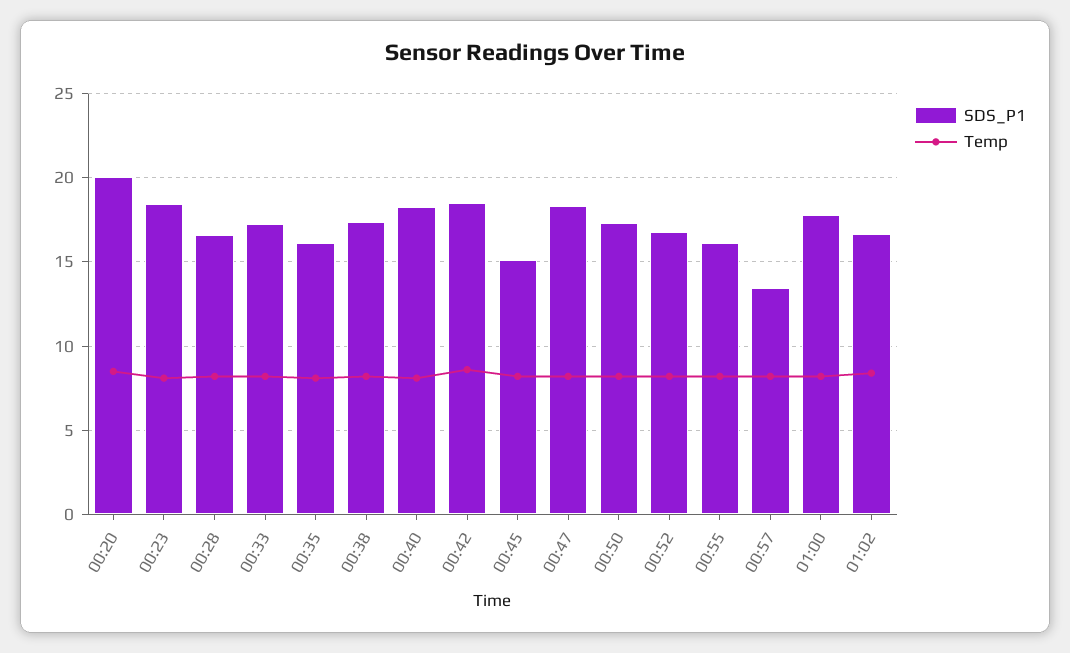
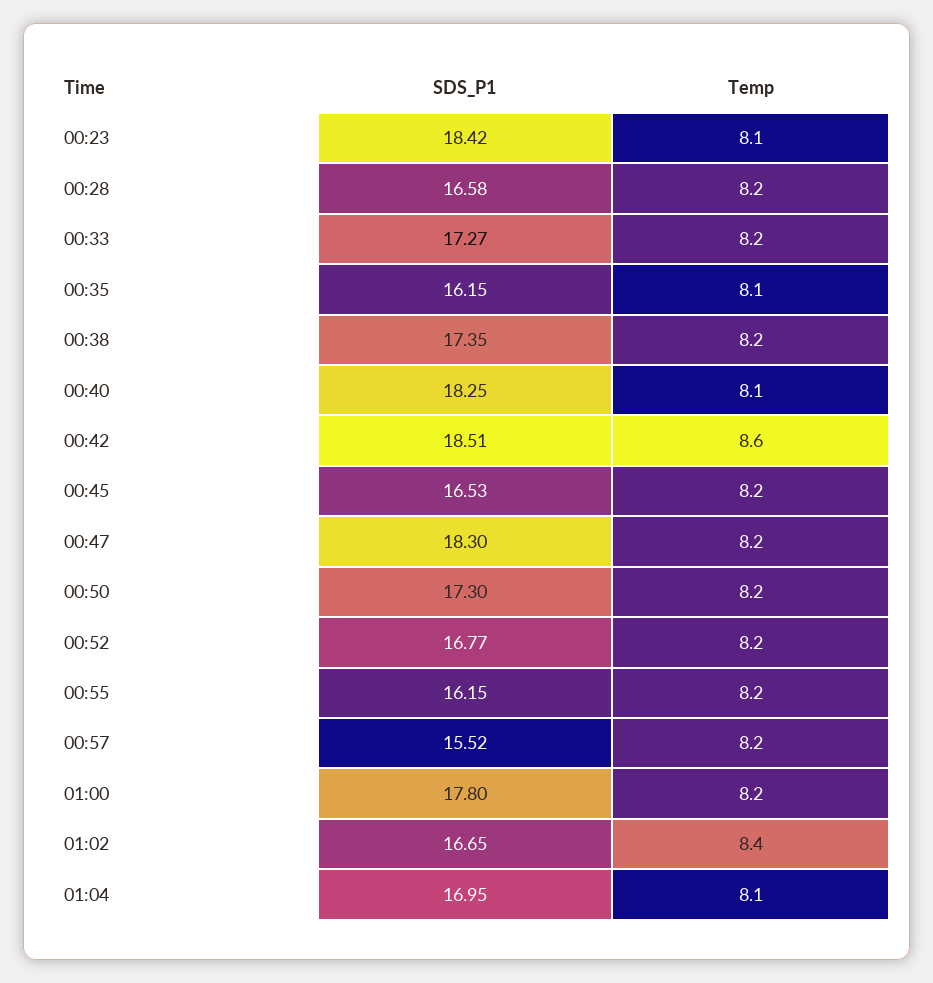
SDS_P1, 00:20: 20 -> none
Temp, 00:20: 8.5 -> none
SDS_P1, 00:45: 15 -> 16.53
SDS_P1, 00:57: 13.5 -> 15.52
SDS_P1, 01:04: none -> 16.95
Temp, 01:04: none -> 8.1

